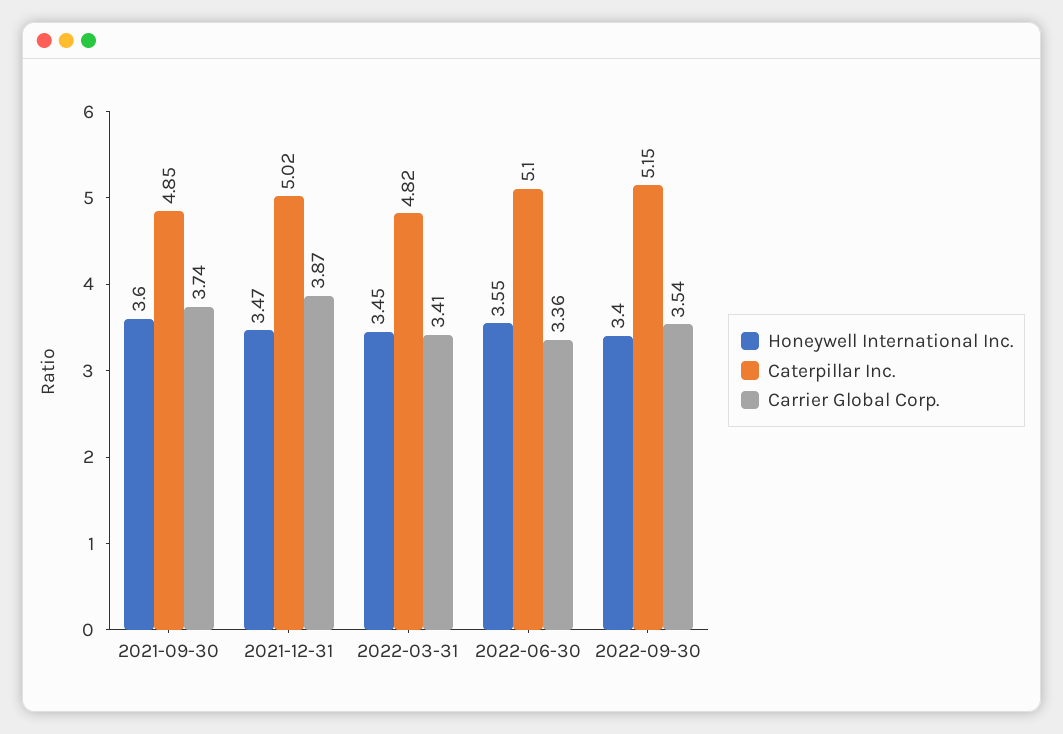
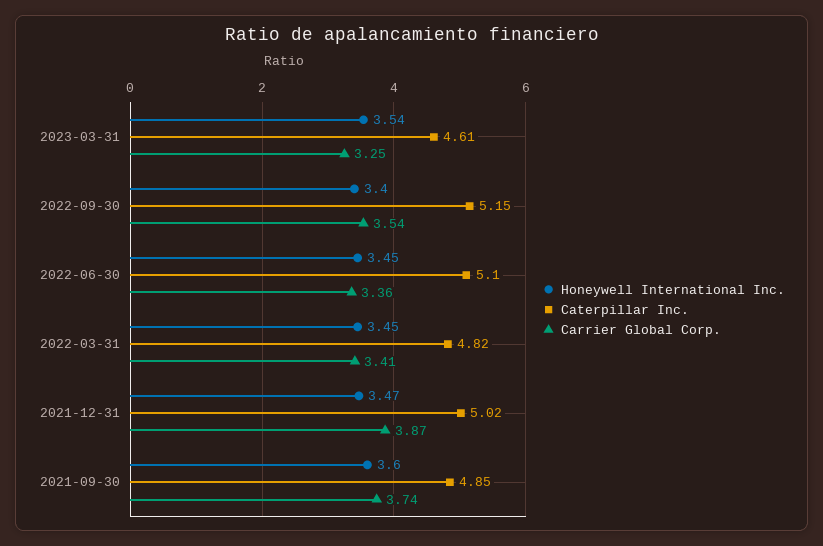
Honeywell International Inc., 2022-06-30: 3.55 -> 3.45
Honeywell International Inc., 2023-03-31: none -> 3.54
Caterpillar Inc., 2023-03-31: none -> 4.61
Carrier Global Corp., 2023-03-31: none -> 3.25

